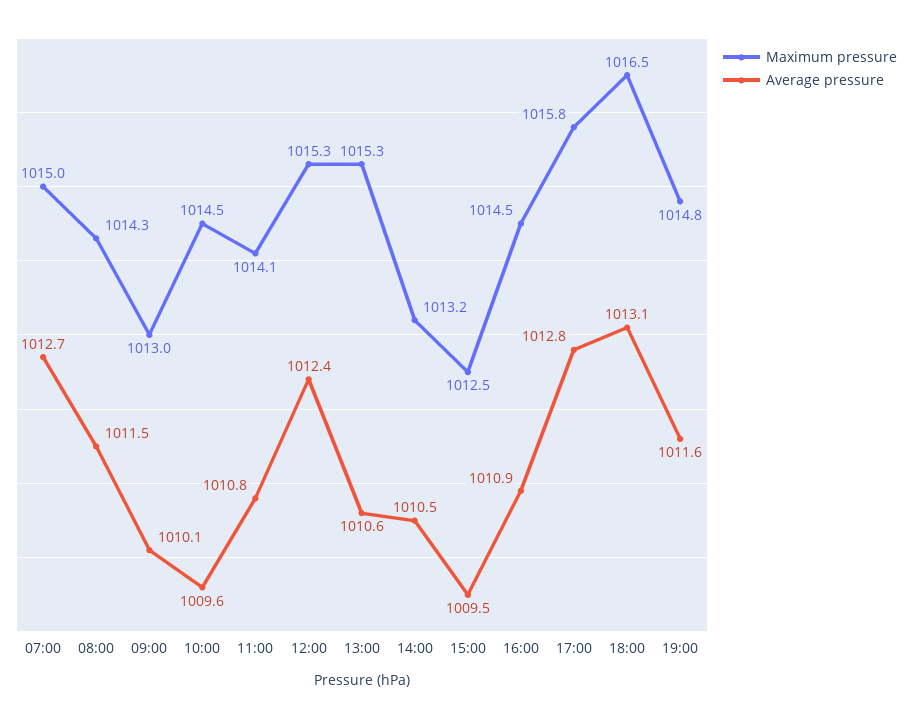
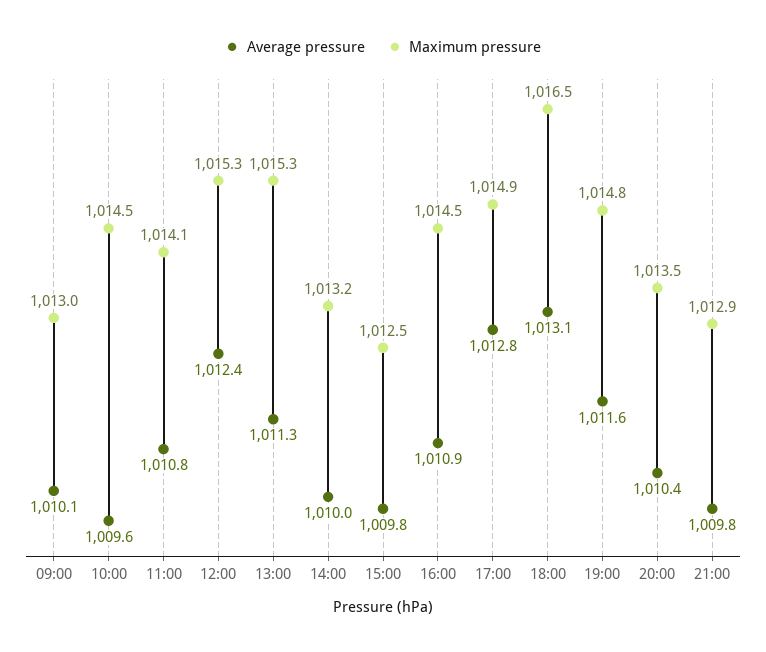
Maximum pressure, 07:00: 1015 -> none
Average pressure, 07:00: 1012.7 -> none
Maximum pressure, 08:00: 1014.3 -> none
Average pressure, 08:00: 1011.5 -> none
Average pressure, 13:00: 1010.6 -> 1011.3
Average pressure, 14:00: 1010.5 -> 1010
Average pressure, 15:00: 1009.5 -> 1009.8
Maximum pressure, 17:00: 1015.8 -> 1014.9
Average pressure, 20:00: none -> 1010.4
Maximum pressure, 20:00: none -> 1013.5
Average pressure, 21:00: none -> 1009.8
Maximum pressure, 21:00: none -> 1012.9

